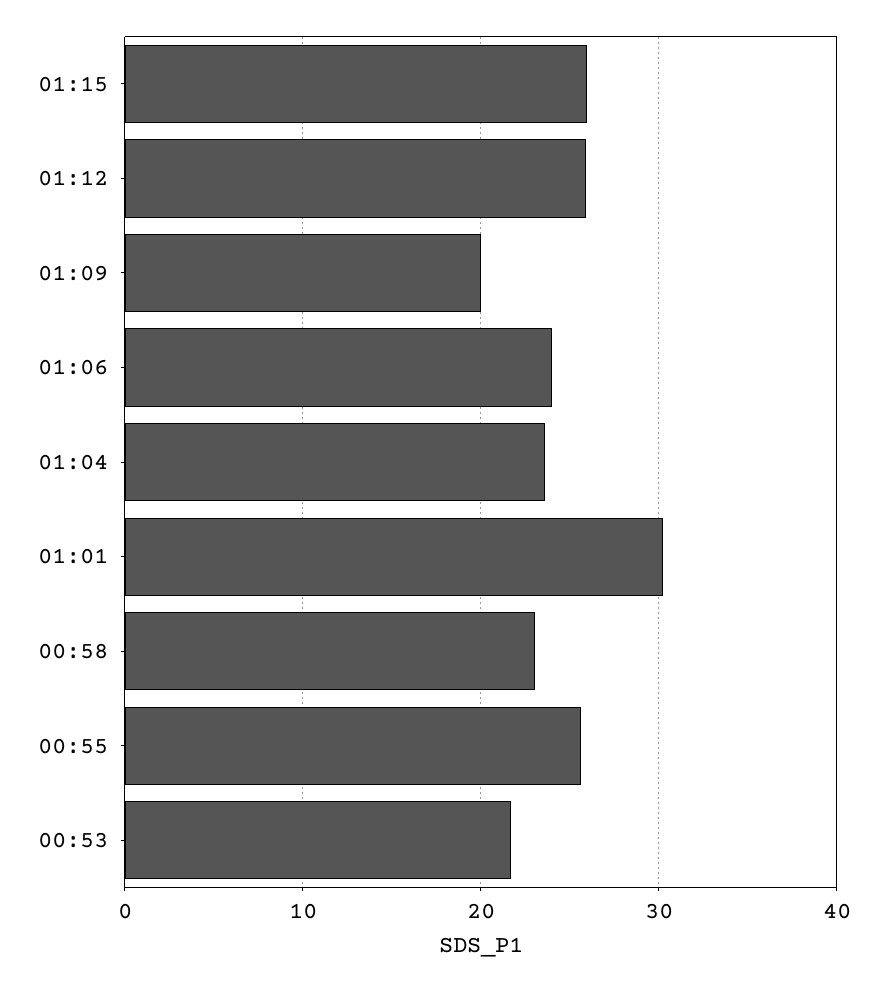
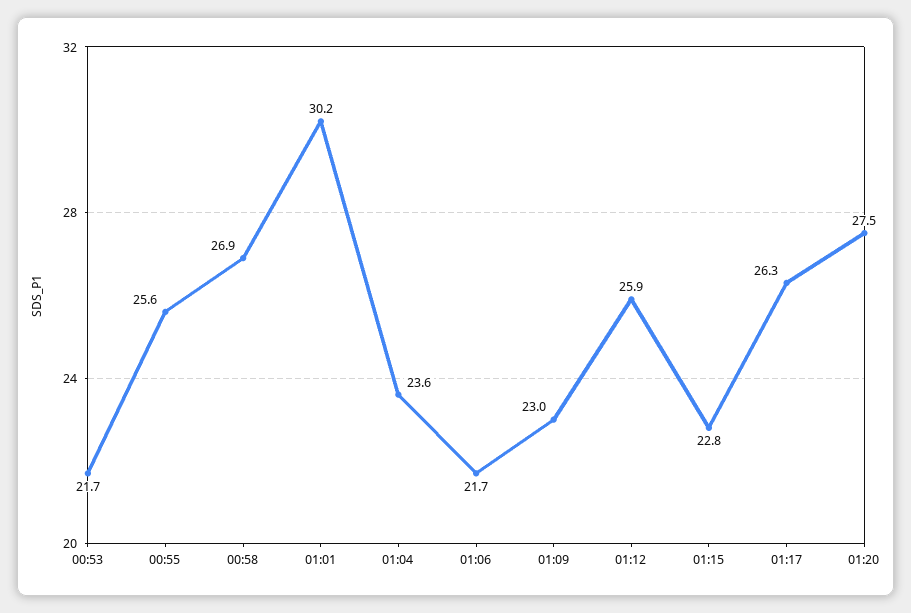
01:15: 26 -> 22.8
01:09: 20 -> 23
01:06: 24 -> 21.7
00:58: 23 -> 26.9
01:17: none -> 26.3
01:20: none -> 27.5

